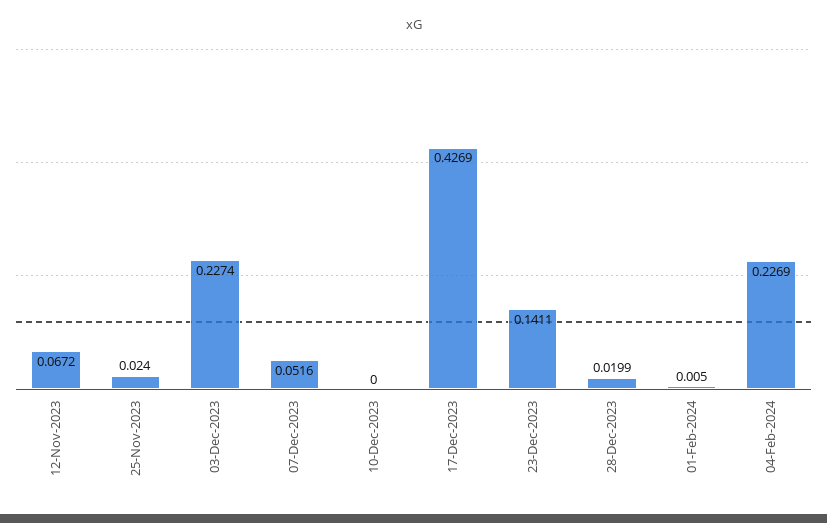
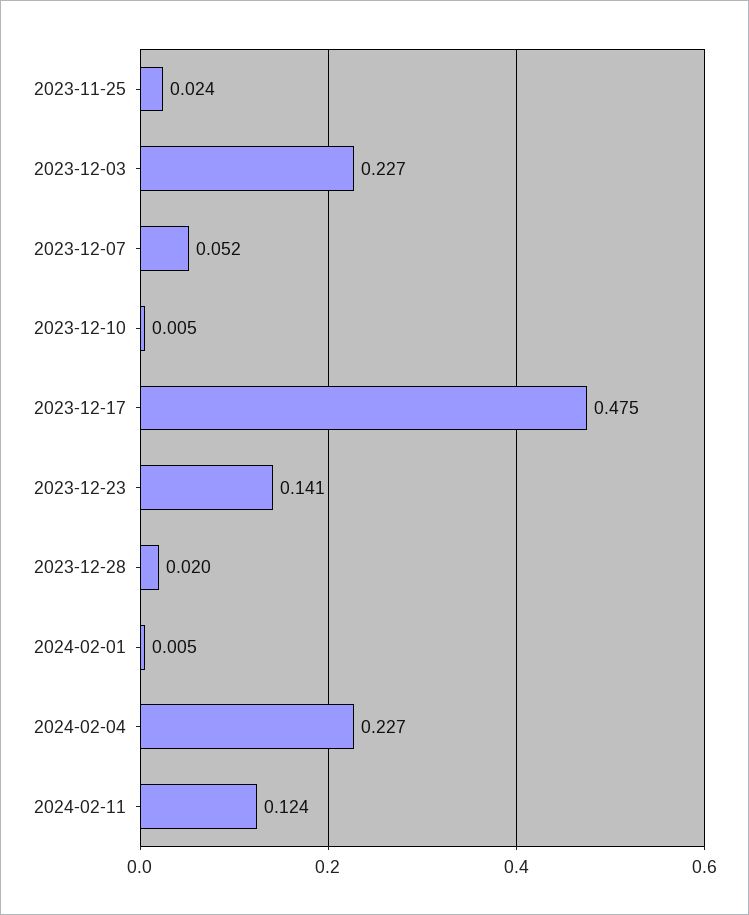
12-Nov-2023: 0.0672 -> none
10-Dec-2023: 0 -> 0.005
17-Dec-2023: 0.4269 -> 0.475
2024-02-11: none -> 0.124

